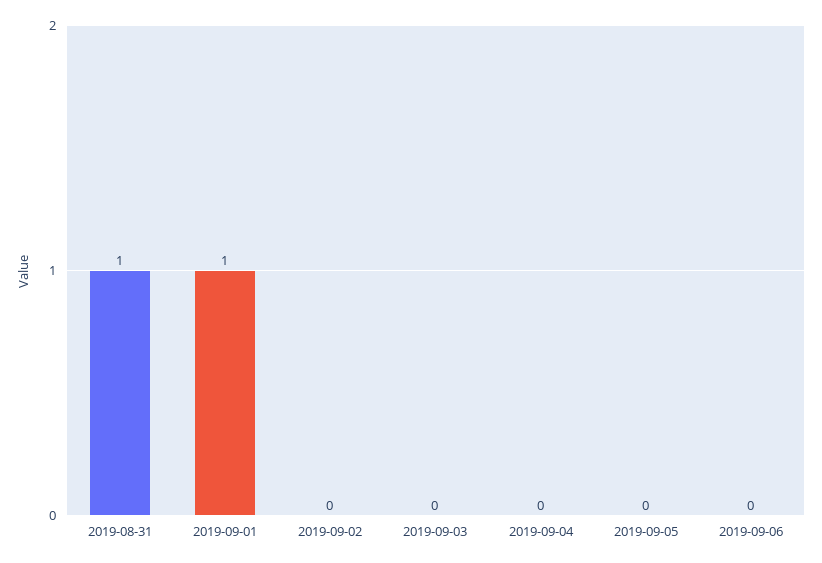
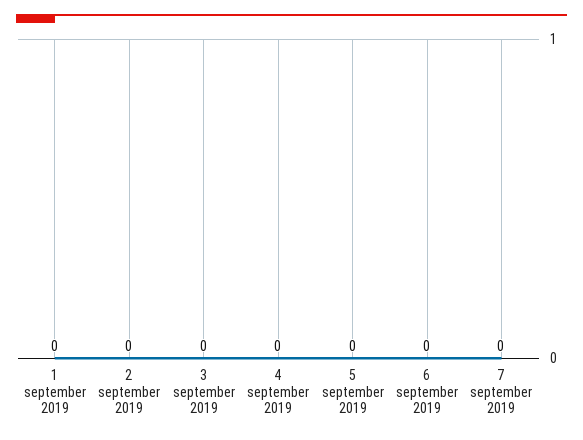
2019-08-31: 1 -> none
2019-09-01: 1 -> 0
7 september 2019: none -> 0

